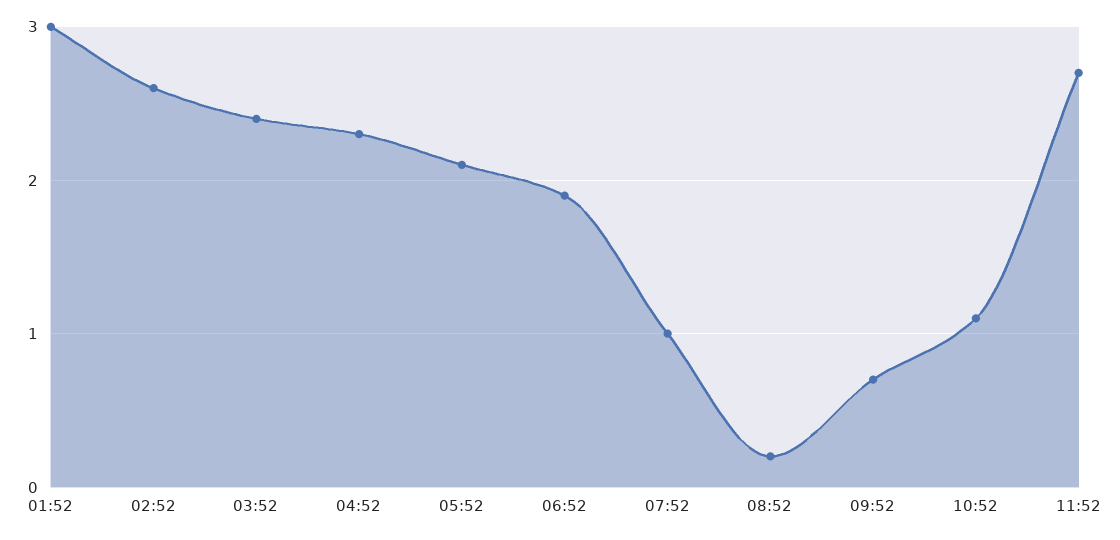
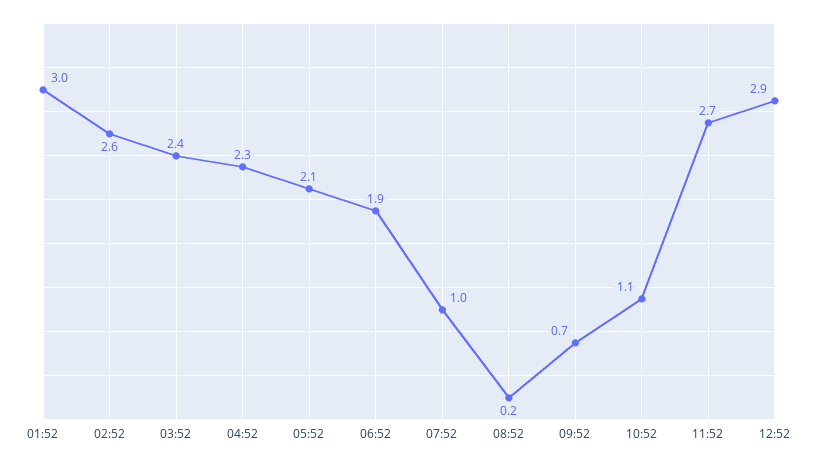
12:52: none -> 2.9

